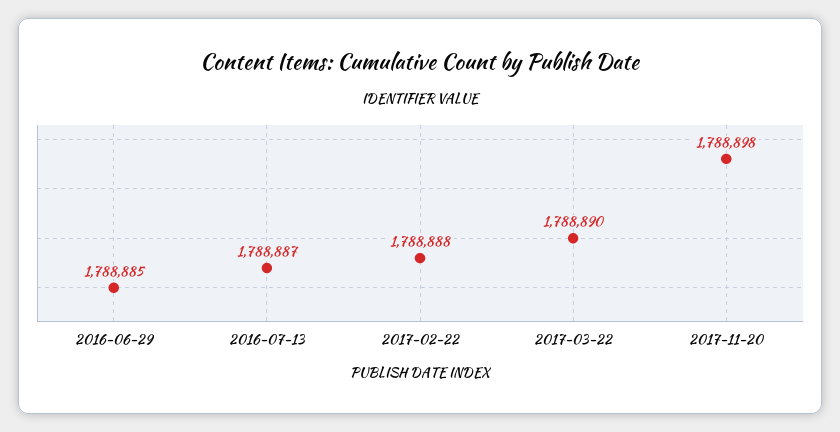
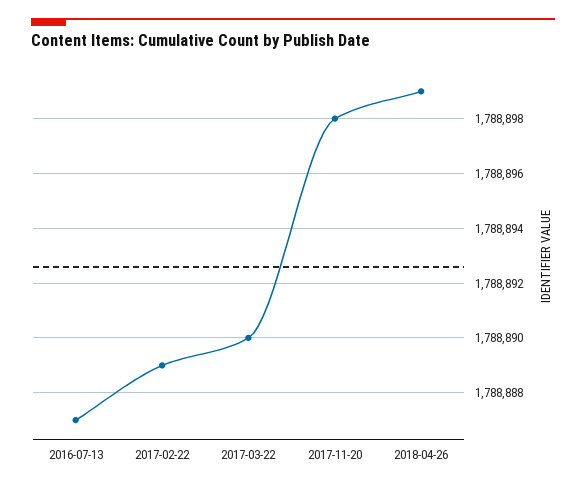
2016-06-29: 1788885 -> none
2017-02-22: 1788888 -> 1788889
2018-04-26: none -> 1788899

